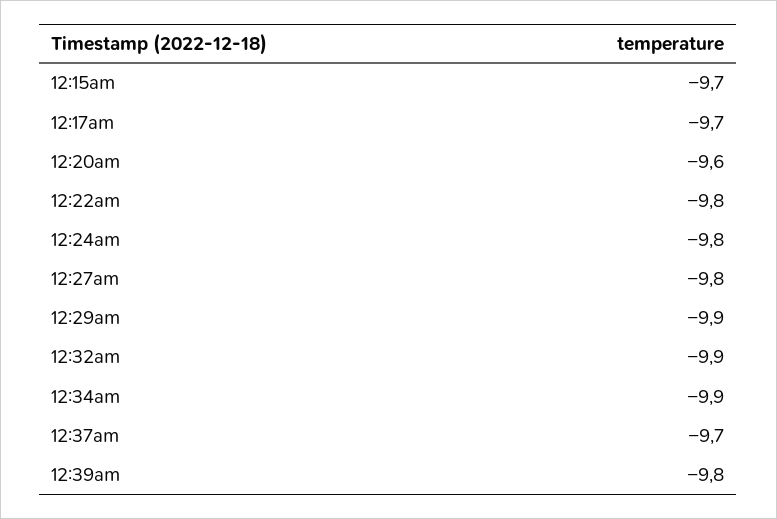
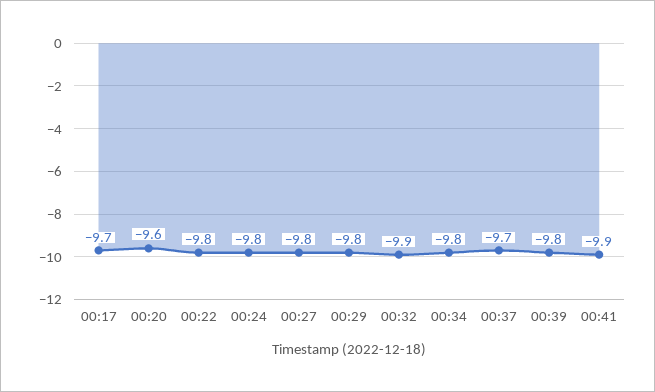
12:15am: -9.7 -> none
12:29am: -9.9 -> -9.8
12:34am: -9.9 -> -9.8
00:41: none -> -9.9

